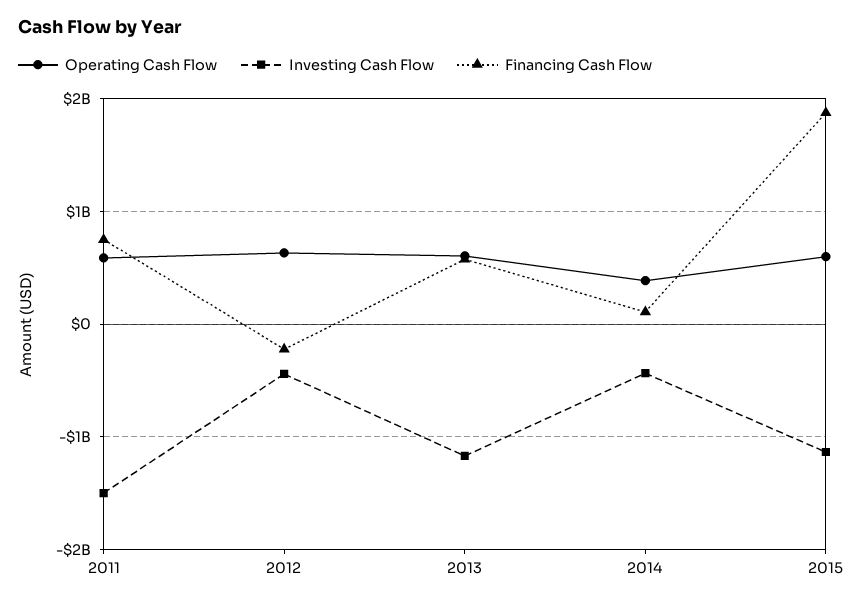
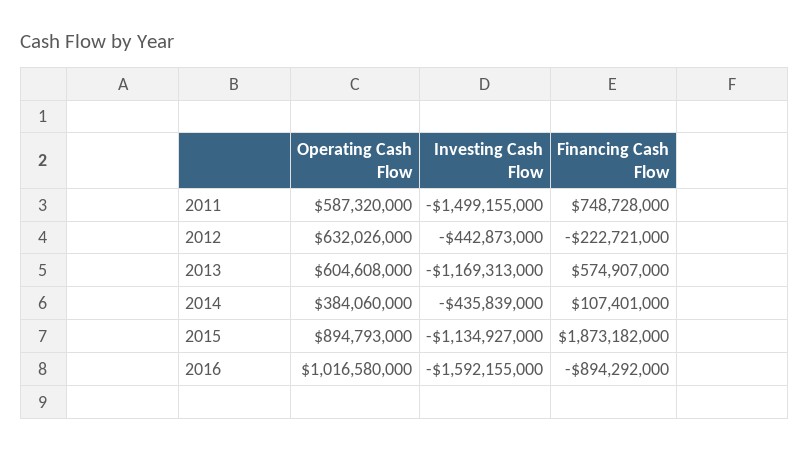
Operating Cash Flow, 2015: 600000000 -> 894793000
Operating Cash Flow, 2016: none -> 1016580000
Investing Cash Flow, 2016: none -> -1592155000
Financing Cash Flow, 2016: none -> -894292000

